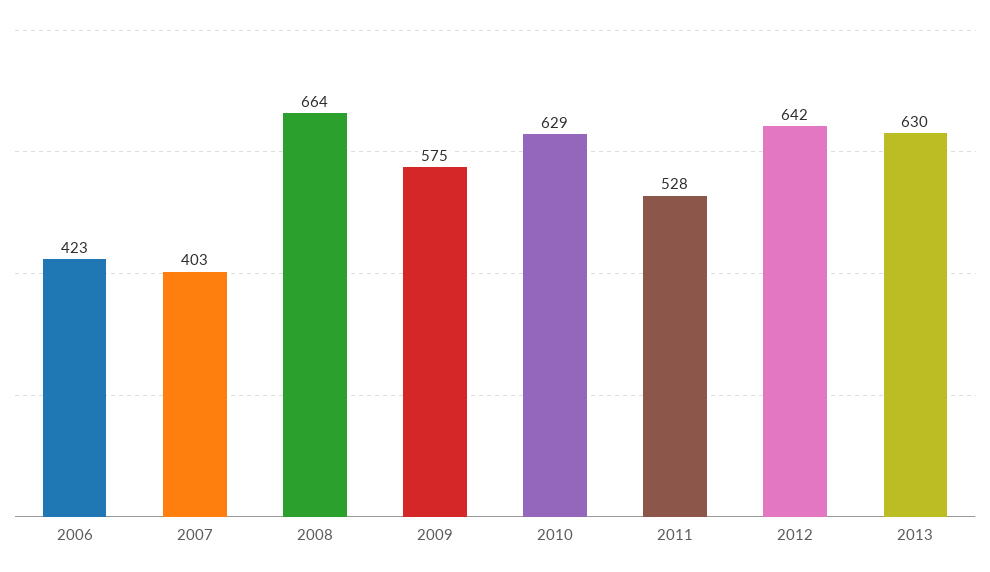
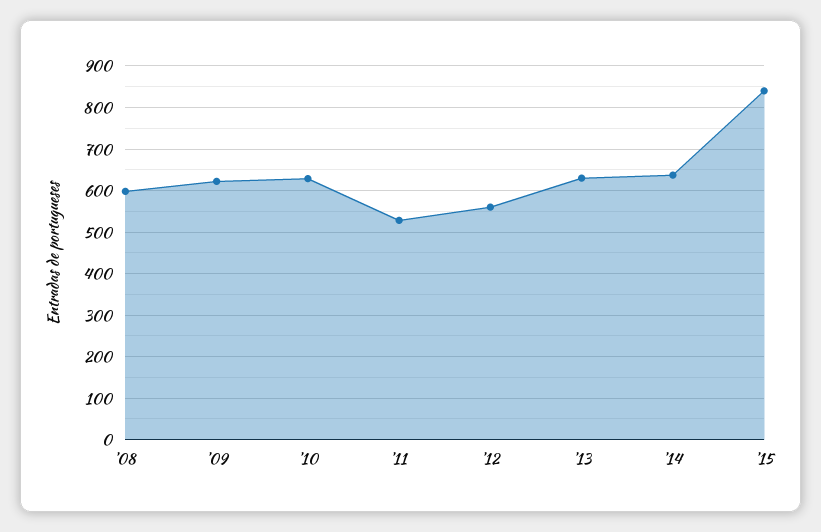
2006: 423 -> none
2007: 403 -> none
2008: 664 -> 600
2009: 575 -> 620
2012: 642 -> 560
'14: none -> 640
'15: none -> 840

